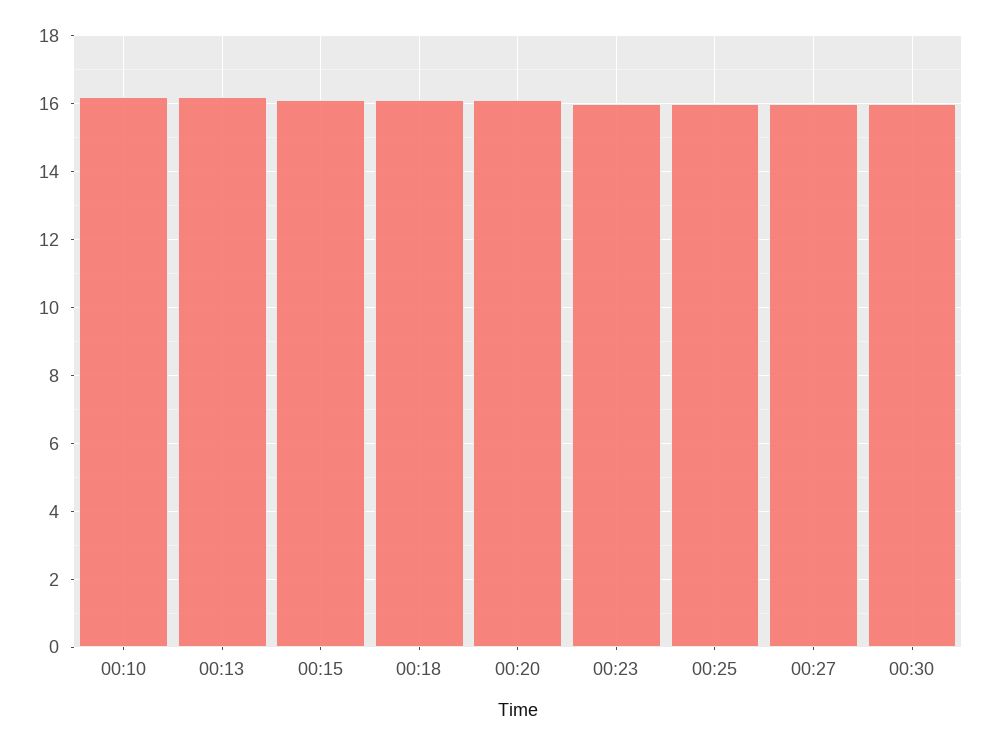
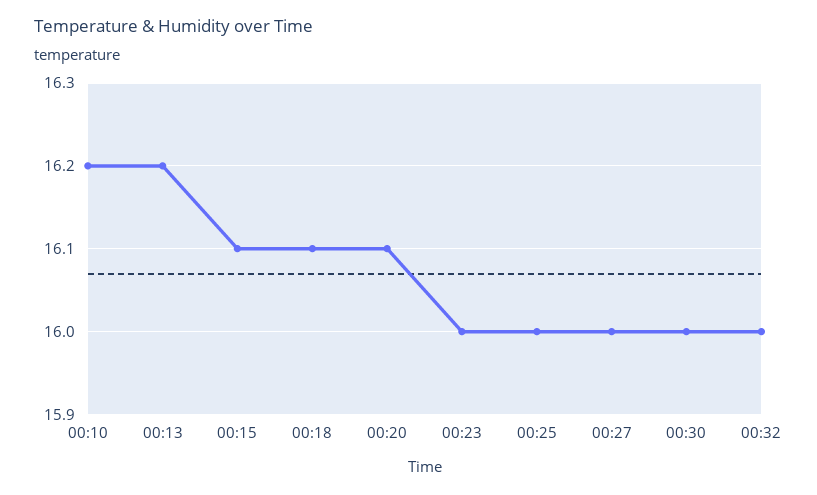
00:32: none -> 16

